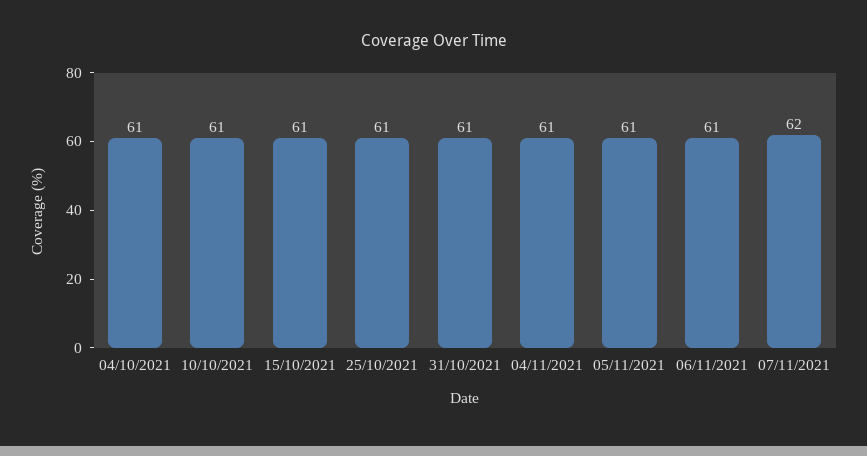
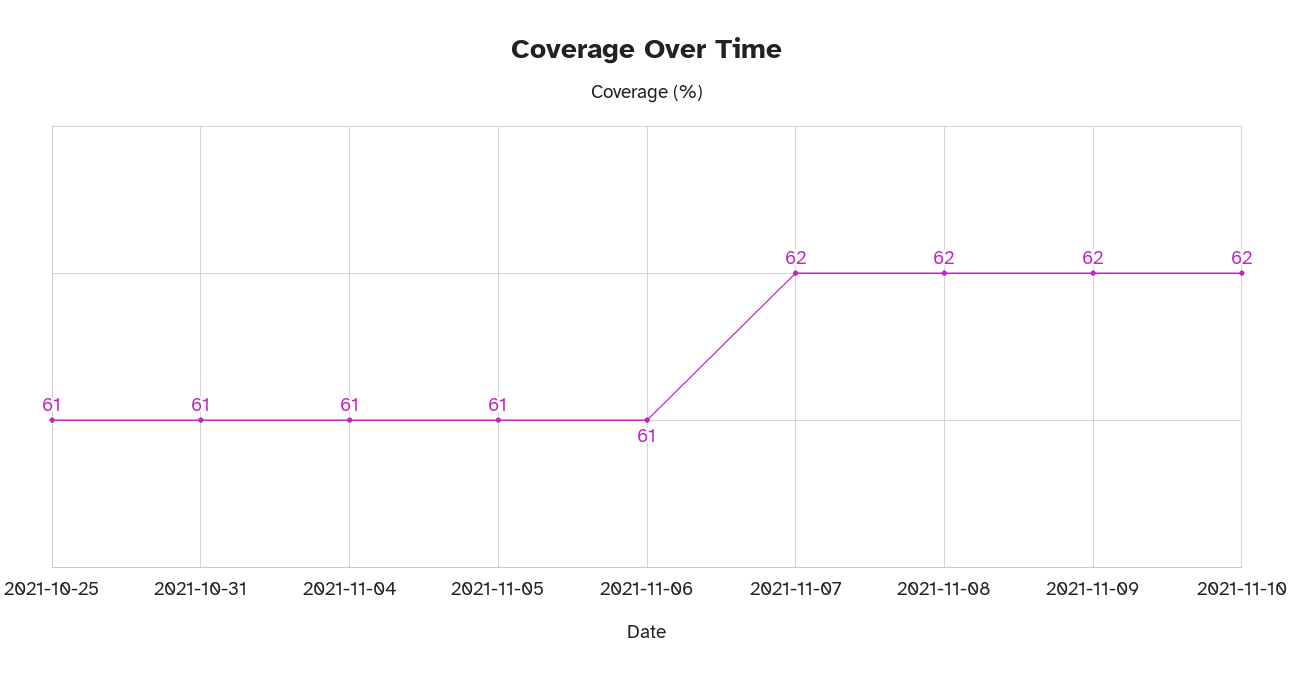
04/10/2021: 61 -> none
10/10/2021: 61 -> none
15/10/2021: 61 -> none
2021-11-08: none -> 62
2021-11-09: none -> 62
2021-11-10: none -> 62

